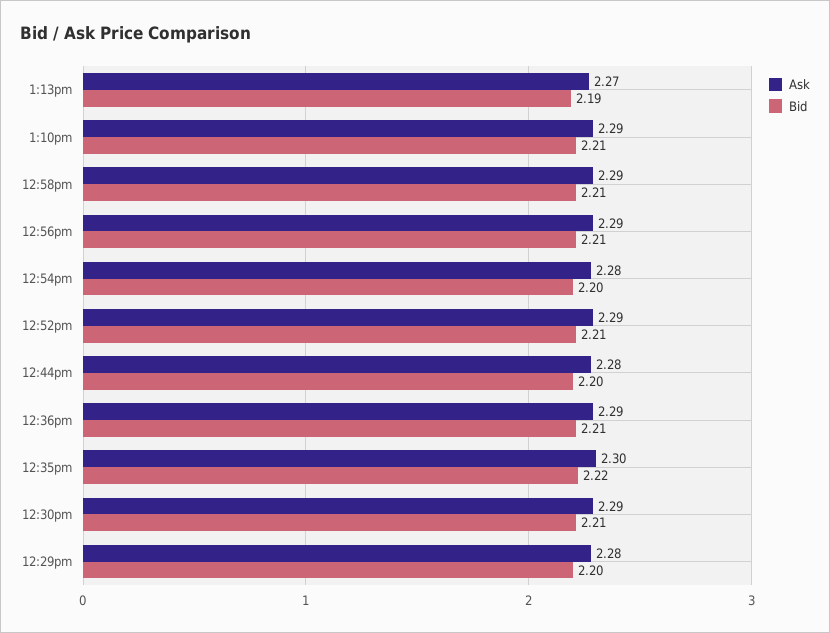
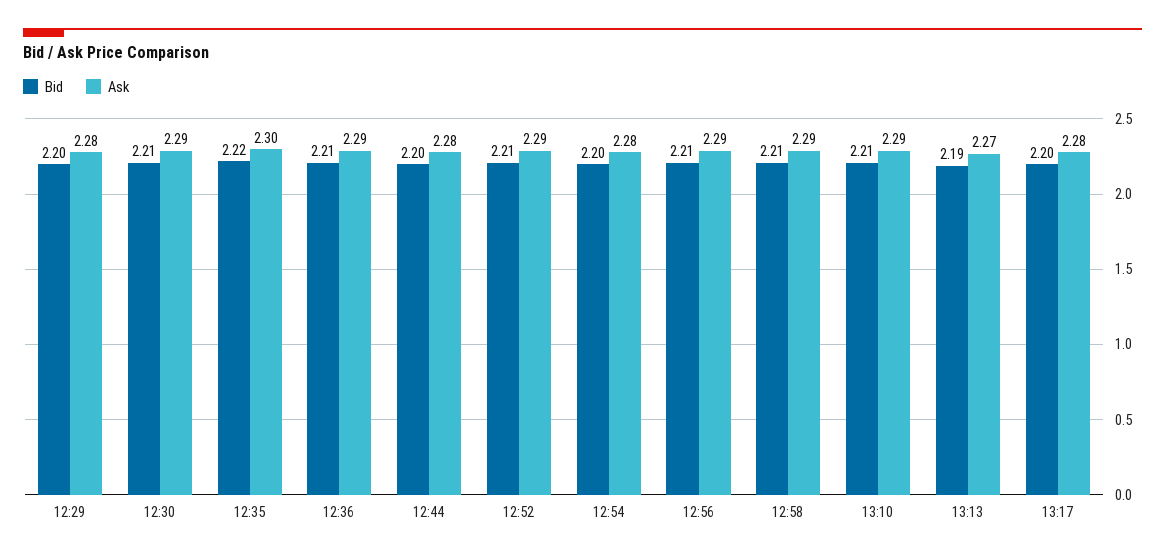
Bid, 13:17: none -> 2.2
Ask, 13:17: none -> 2.28

